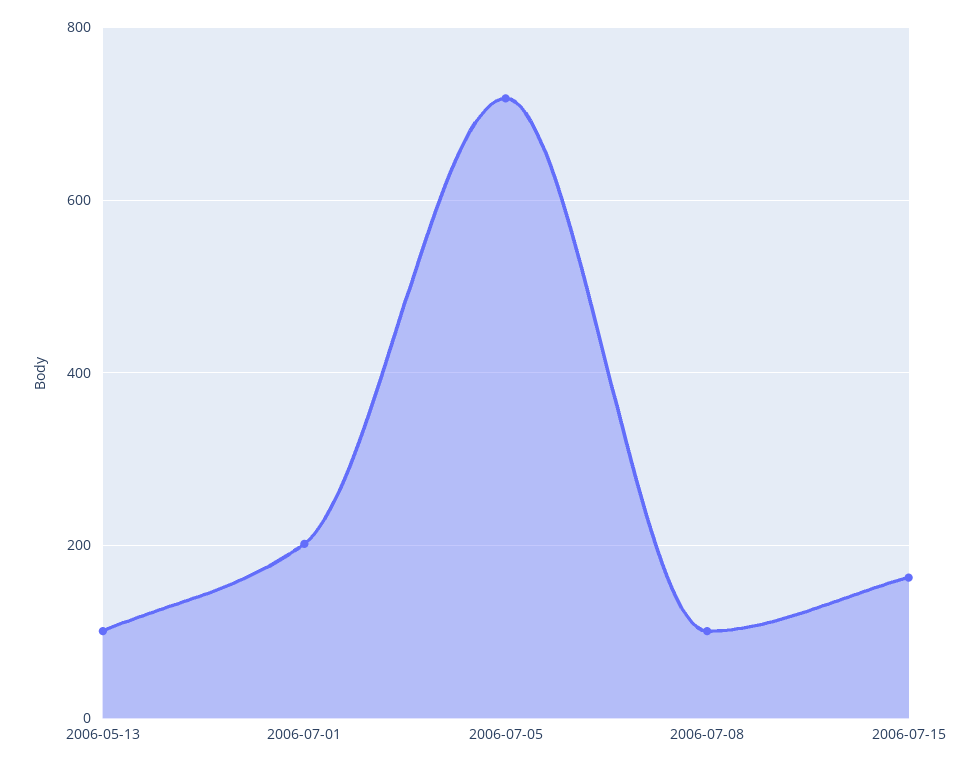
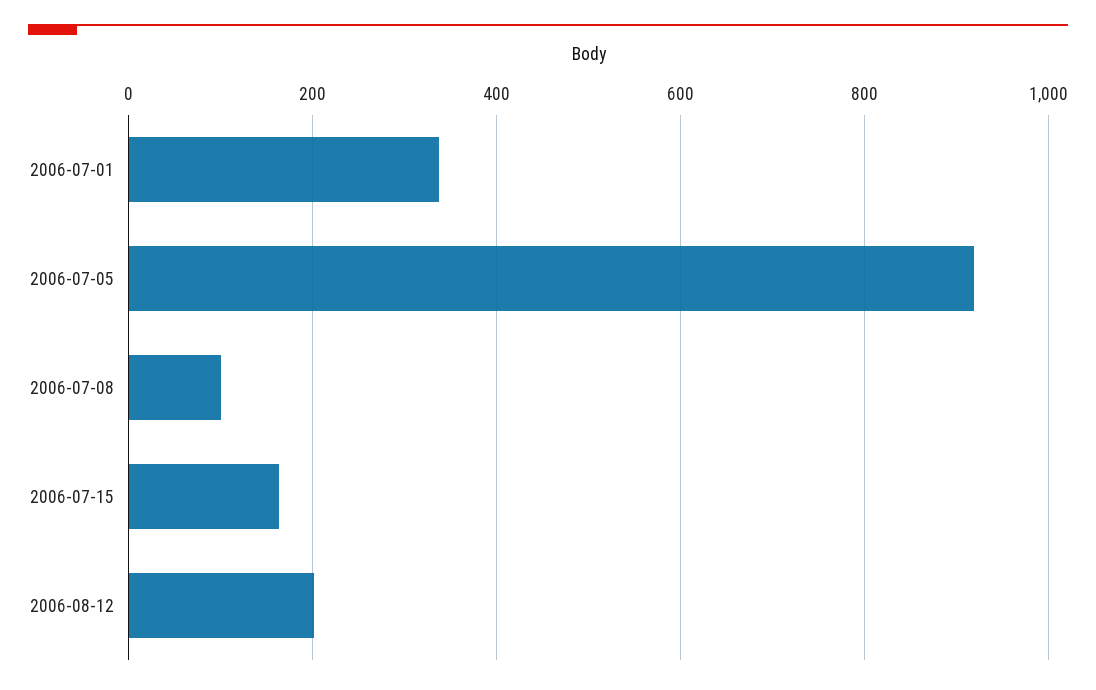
2006-05-13: 100 -> none
2006-07-01: 200 -> 340
2006-07-05: 720 -> 920
2006-08-12: none -> 200

